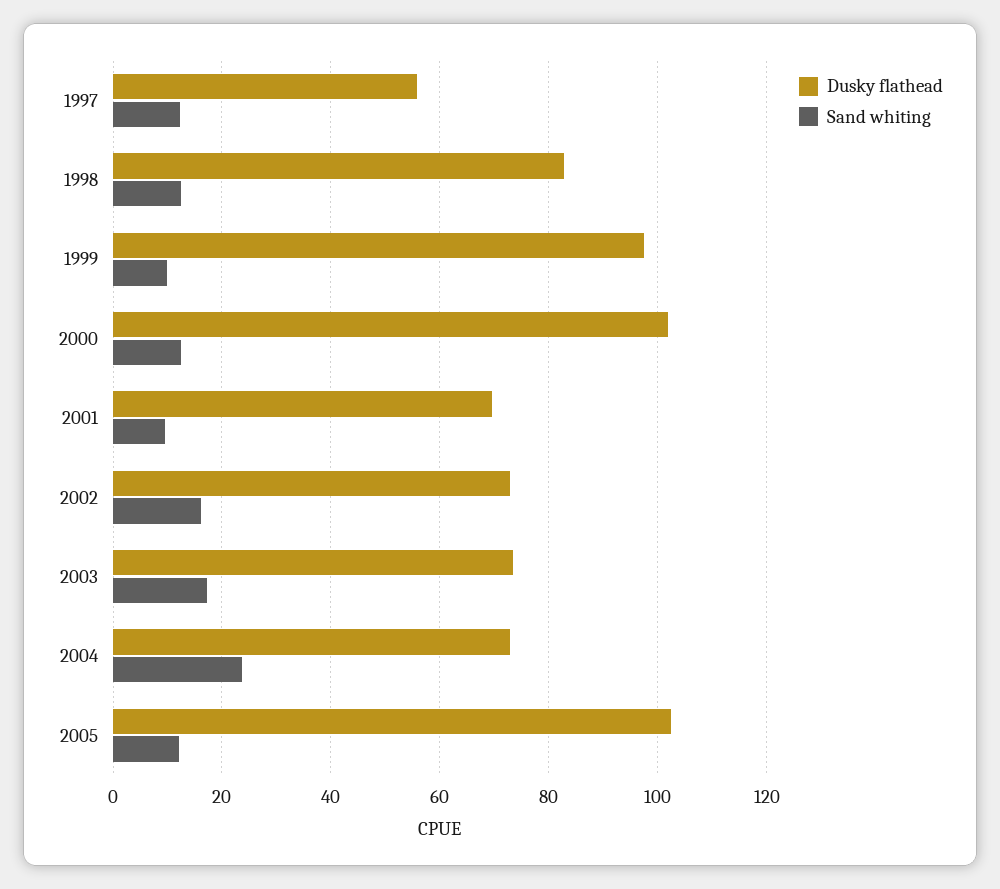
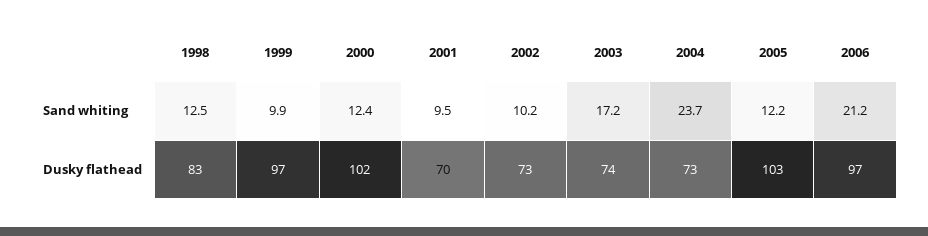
Dusky flathead, 1997: 56 -> none
Sand whiting, 1997: 12 -> none
Sand whiting, 2002: 16 -> 10.2
Sand whiting, 2006: none -> 21.2
Dusky flathead, 2006: none -> 97

